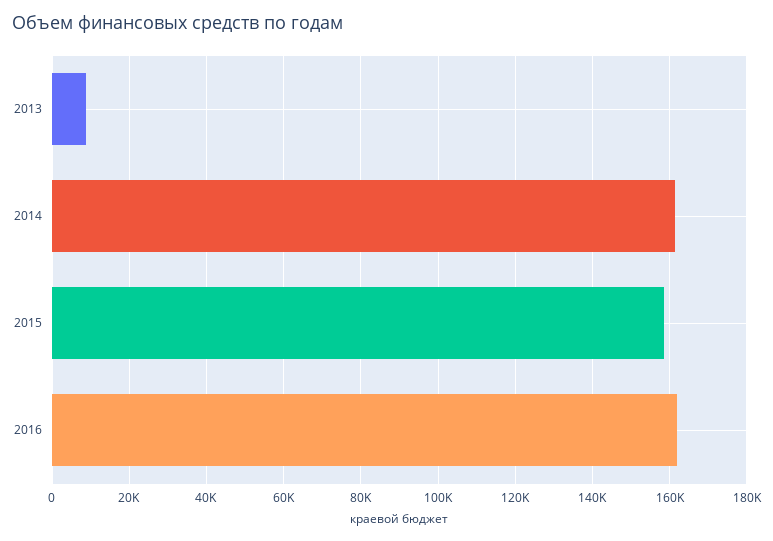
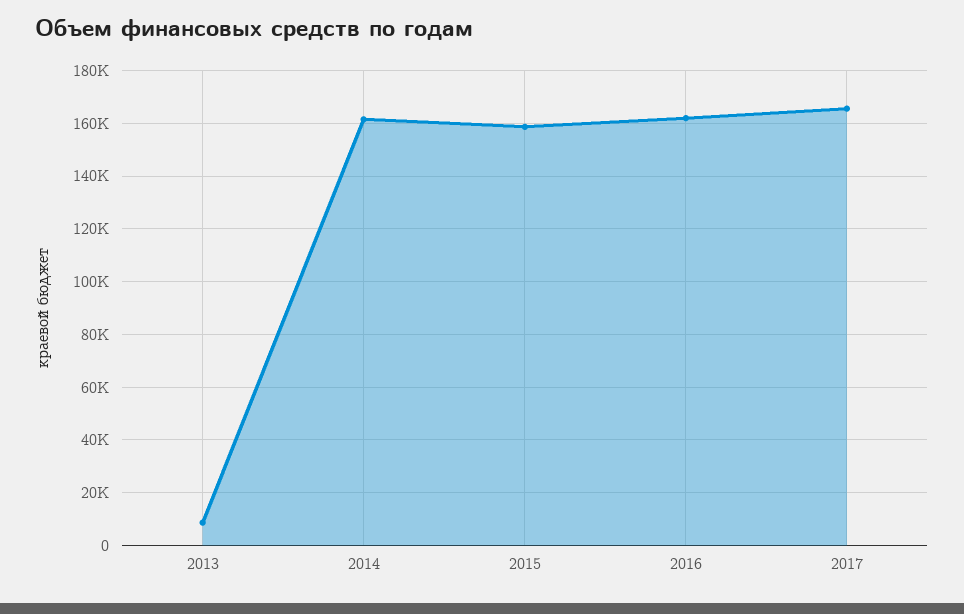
2017: none -> 165000

